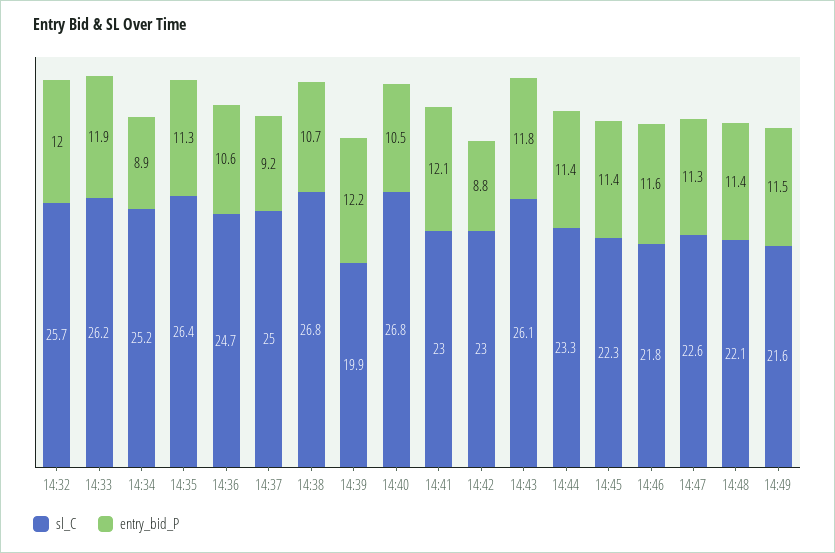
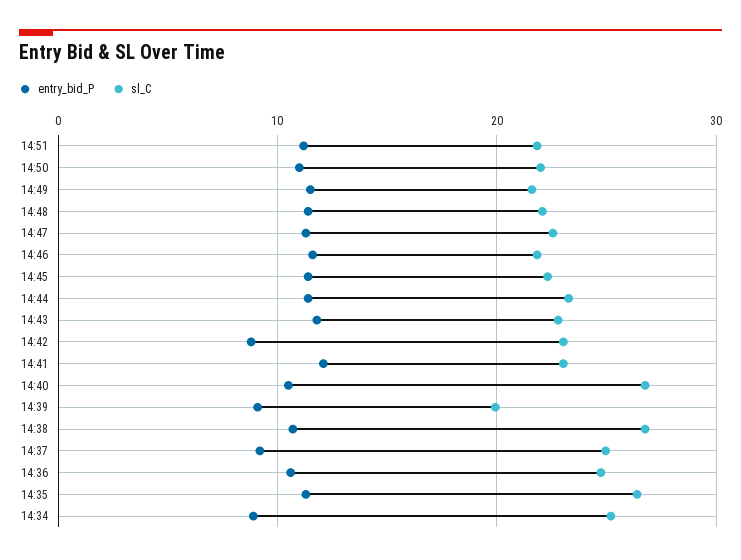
sl_C, 14:32: 25.7 -> none
entry_bid_P, 14:32: 12 -> none
sl_C, 14:33: 26.2 -> none
entry_bid_P, 14:33: 11.9 -> none
entry_bid_P, 14:39: 12.2 -> 9
sl_C, 14:43: 26.1 -> 23
entry_bid_P, 14:51: none -> 11
sl_C, 14:51: none -> 22
entry_bid_P, 14:50: none -> 11
sl_C, 14:50: none -> 22

